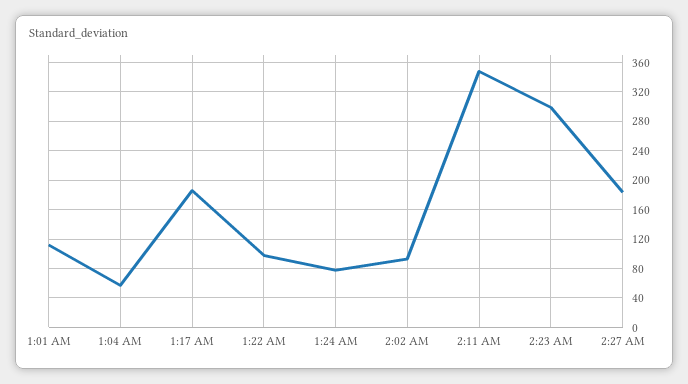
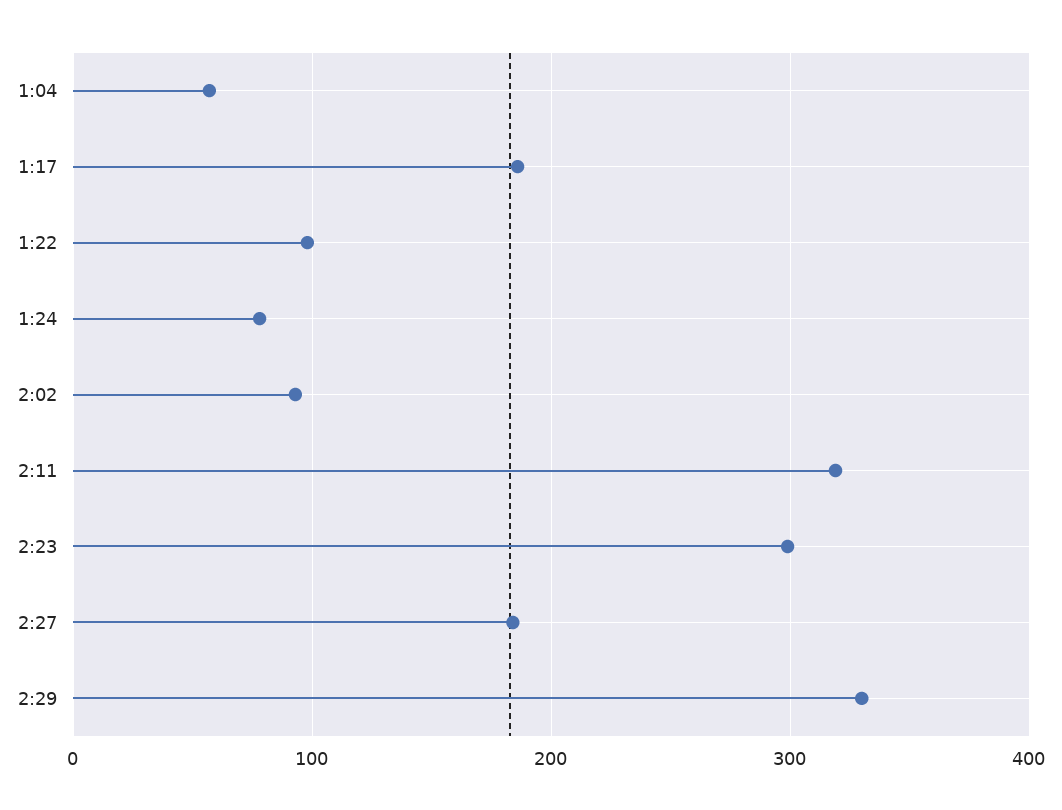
1:01 AM: 110 -> none
2:11 AM: 350 -> 320
2:29: none -> 330

